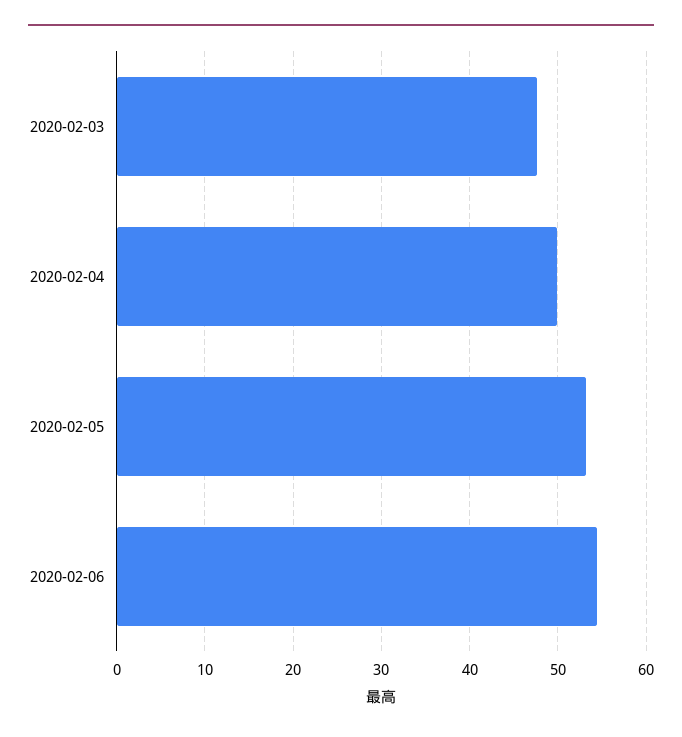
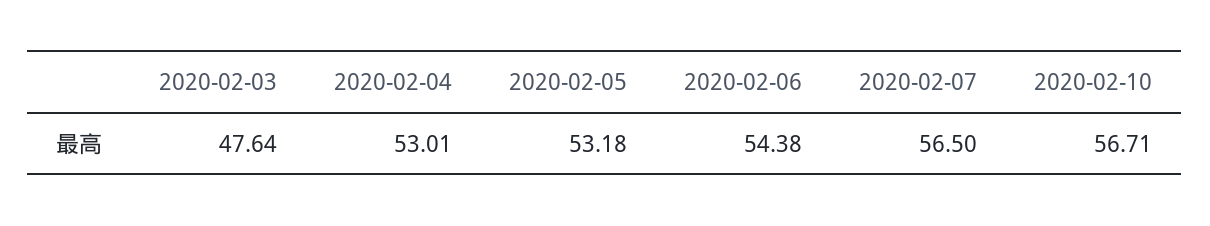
2020-02-04: 50 -> 53.01
2020-02-07: none -> 56.5
2020-02-10: none -> 56.71

